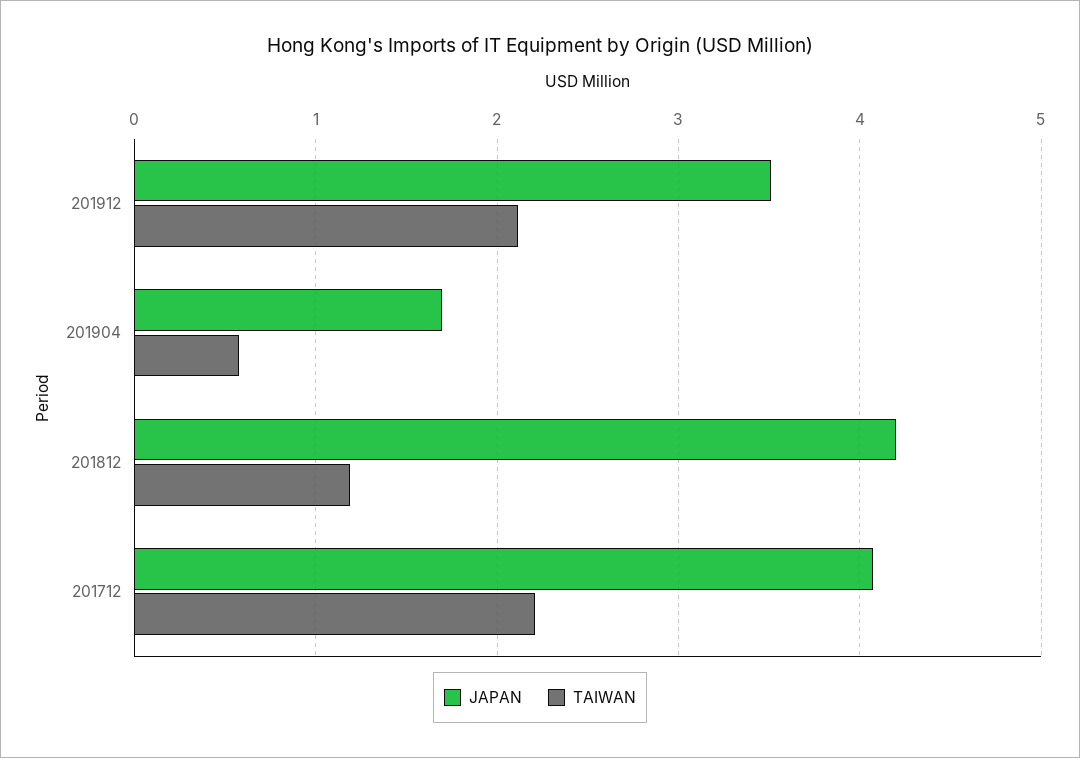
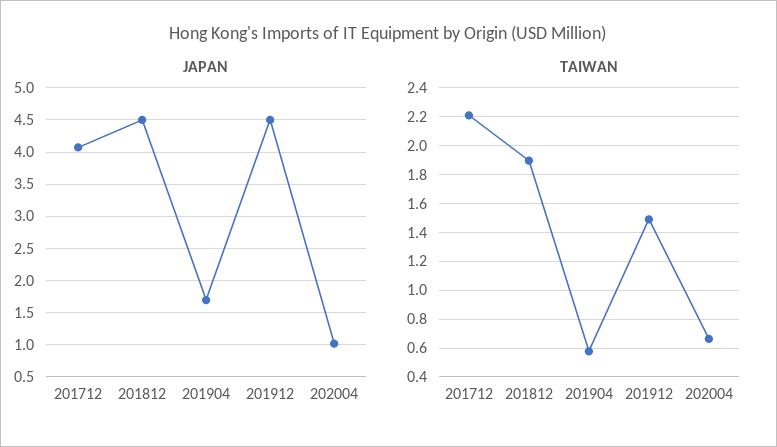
JAPAN, 201912: 3.5 -> 4.5
TAIWAN, 201912: 2.1 -> 1.5
JAPAN, 201812: 4.2 -> 4.5
TAIWAN, 201812: 1.2 -> 1.9
JAPAN, 202004: none -> 1
TAIWAN, 202004: none -> 0.65

